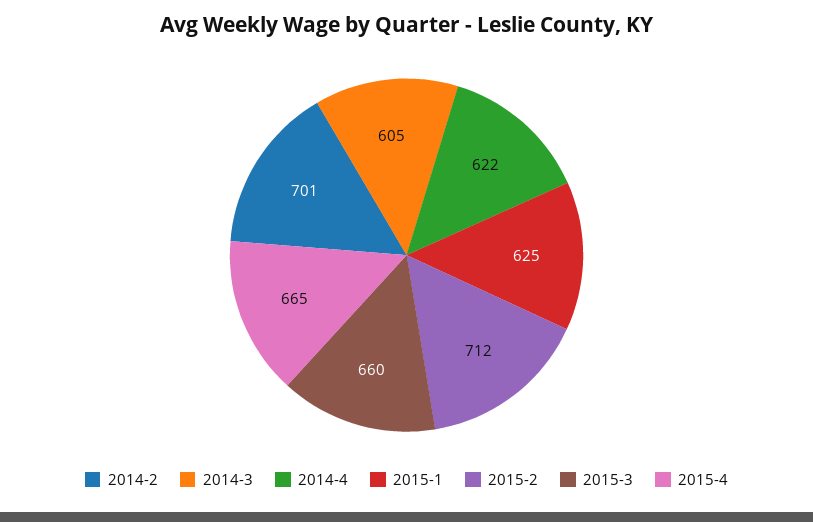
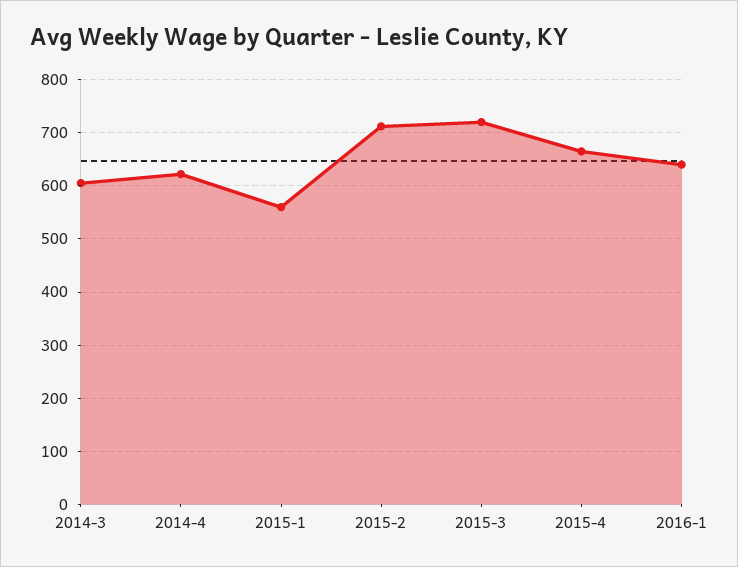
2014-2: 701 -> none
2015-1: 625 -> 560
2015-3: 660 -> 720
2016-1: none -> 640

